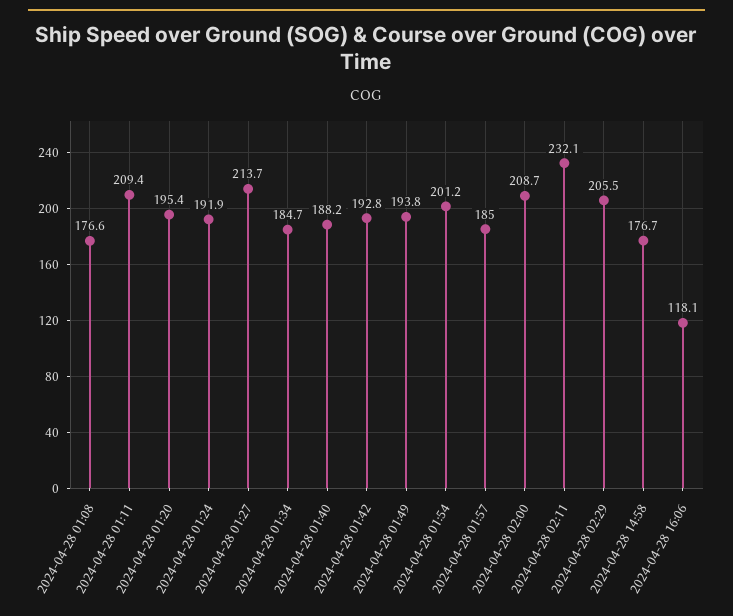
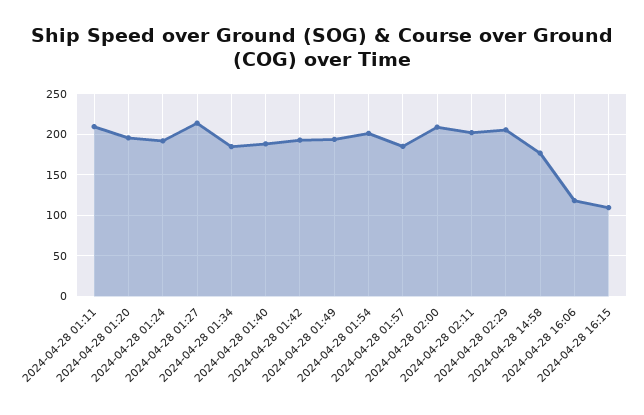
2024-04-28 01:08: 176.6 -> none
2024-04-28 02:11: 232.1 -> 200
2024-04-28 16:15: none -> 110

